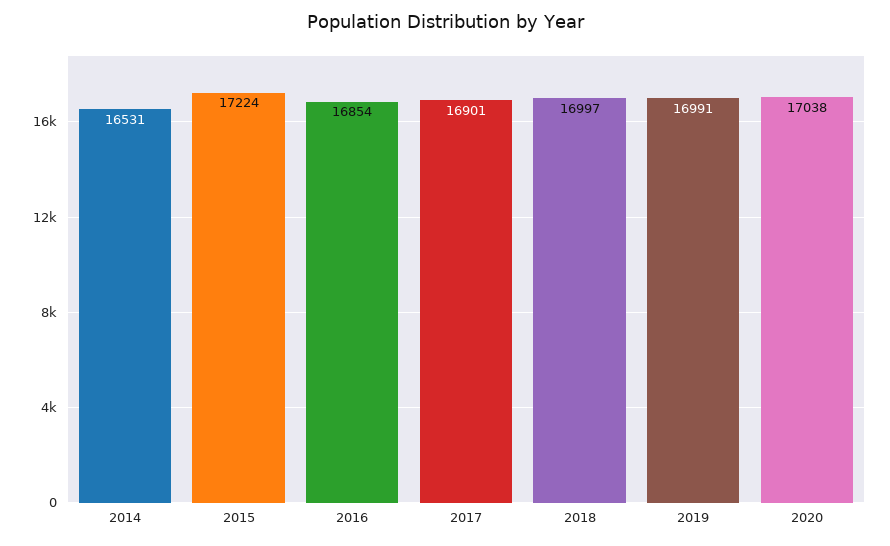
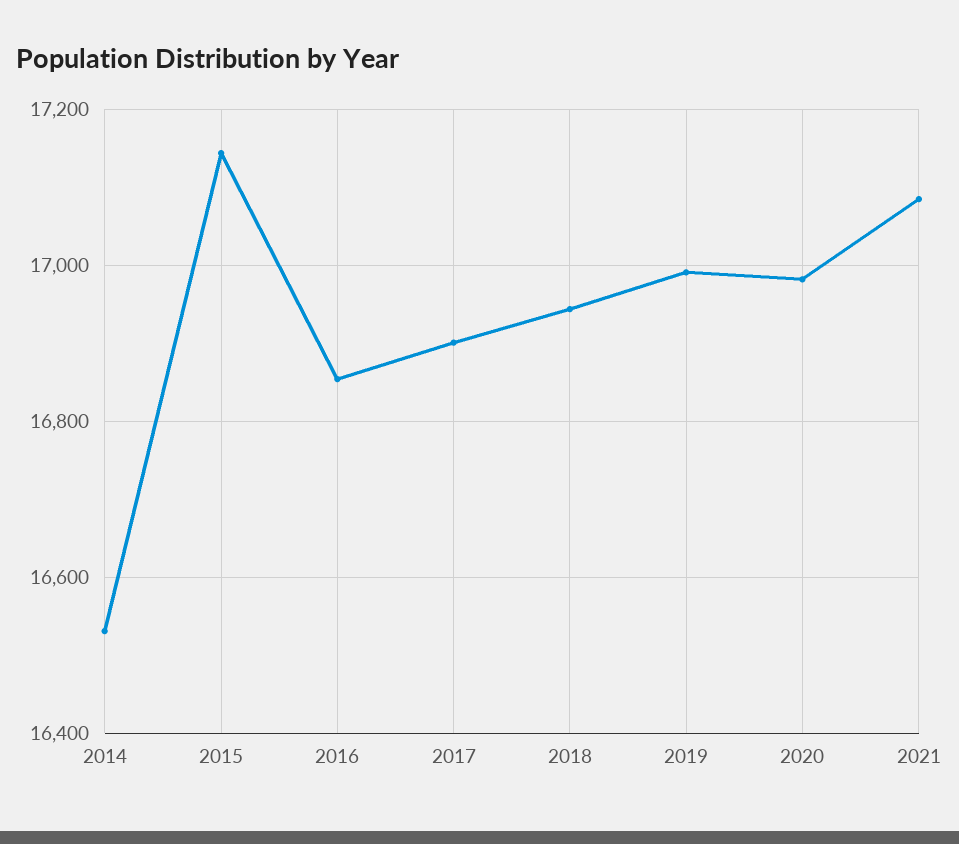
2015: 17224 -> 17140
2018: 16997 -> 16940
2020: 17038 -> 16980
2021: none -> 17080

